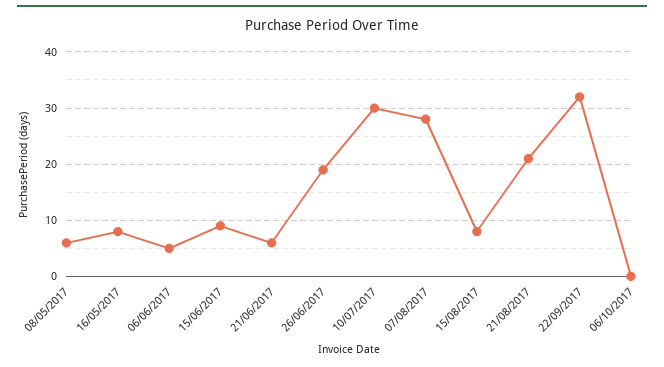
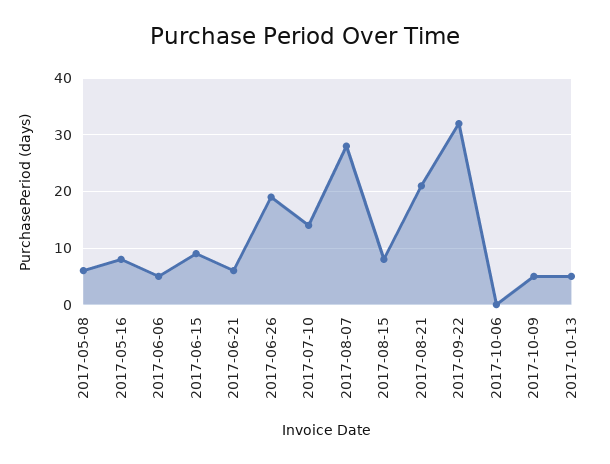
10/07/2017: 30 -> 15
2017-10-09: none -> 5
2017-10-13: none -> 5

